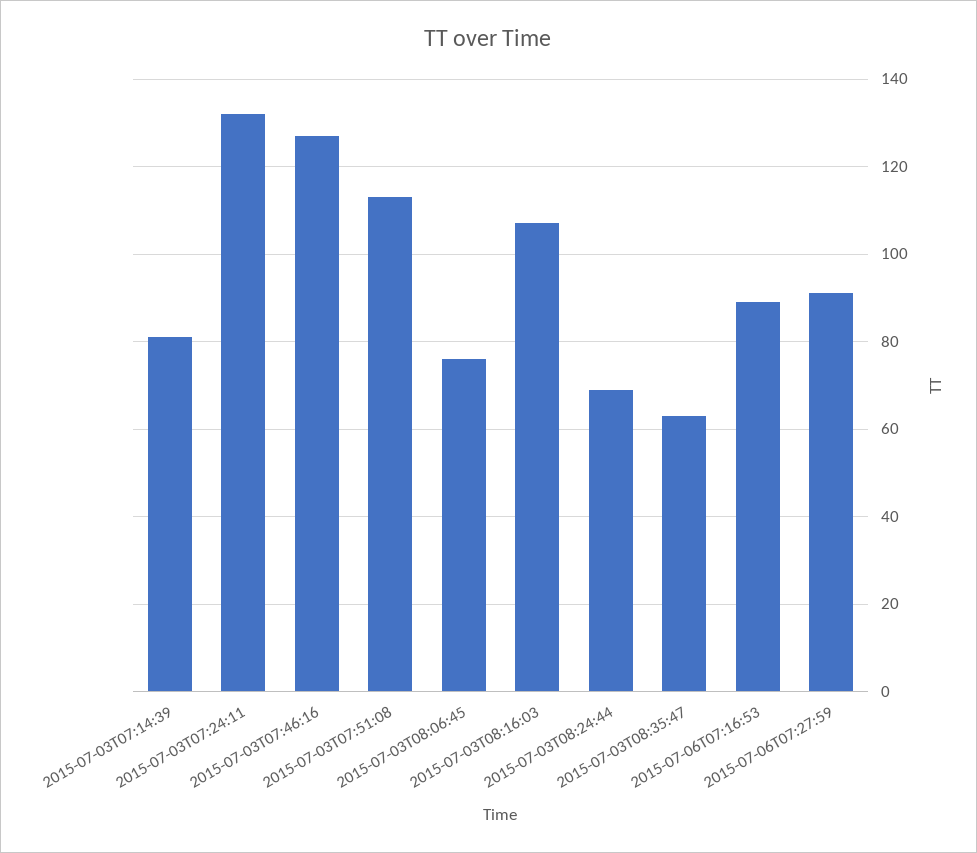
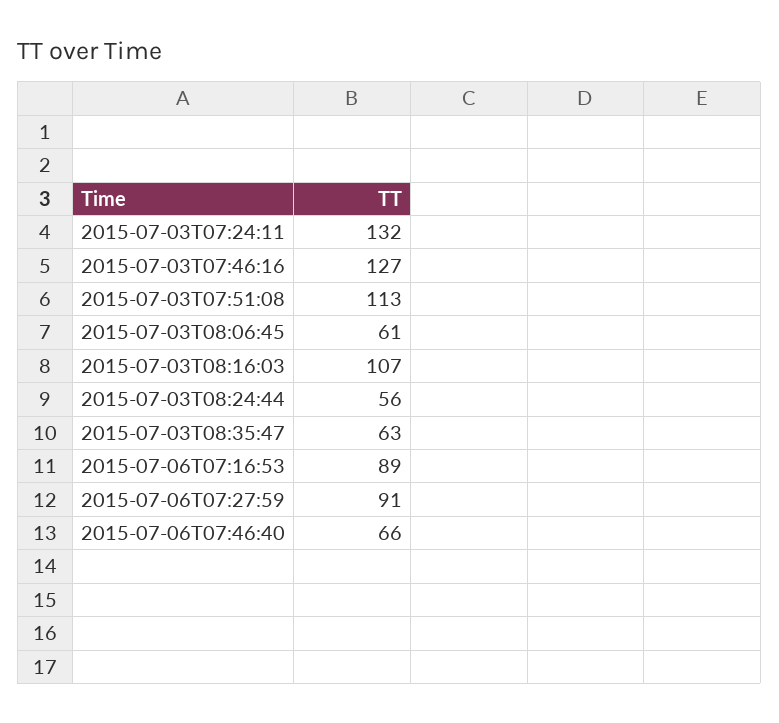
2015-07-03T07:14:39: 80 -> none
2015-07-03T08:06:45: 75 -> 61
2015-07-03T08:24:44: 70 -> 56
2015-07-06T07:46:40: none -> 66

